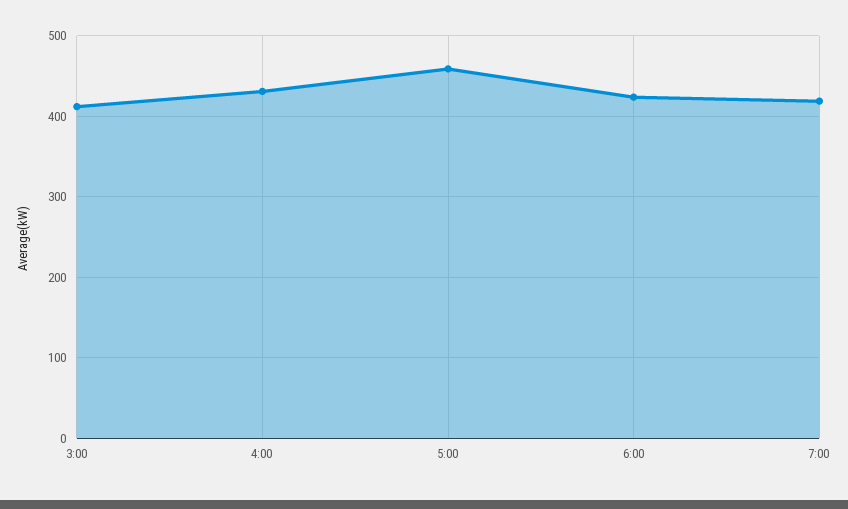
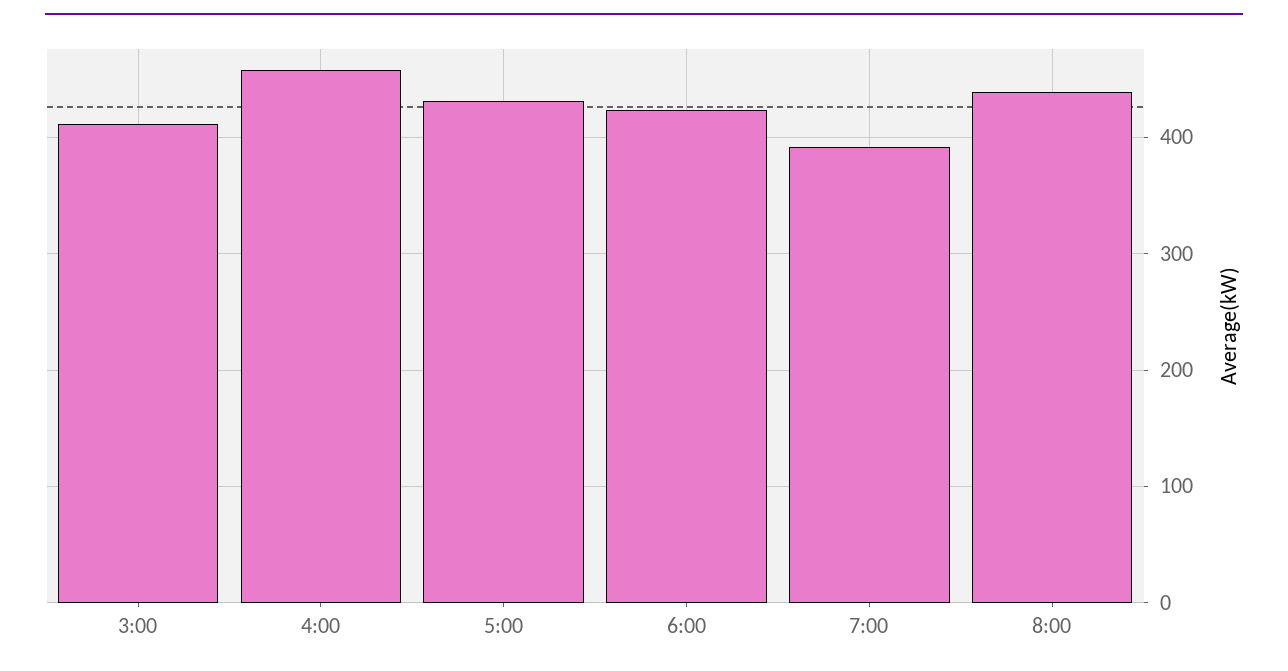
4:00: 430 -> 460
5:00: 460 -> 430
7:00: 420 -> 390
8:00: none -> 440

